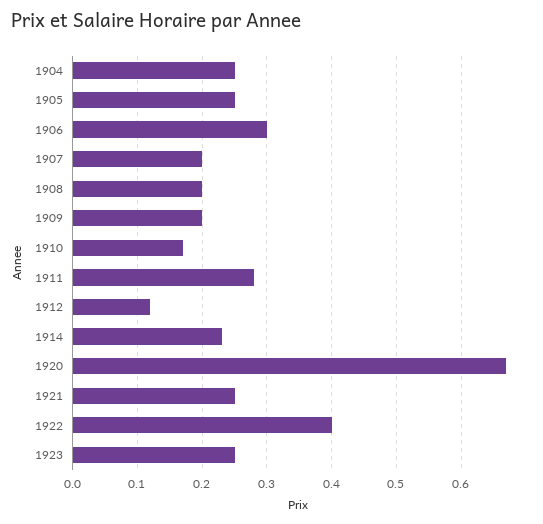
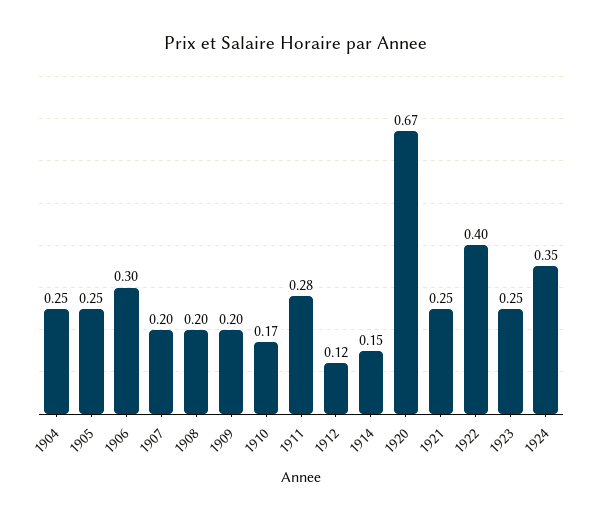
1914: 0.23 -> 0.15
1924: none -> 0.35

